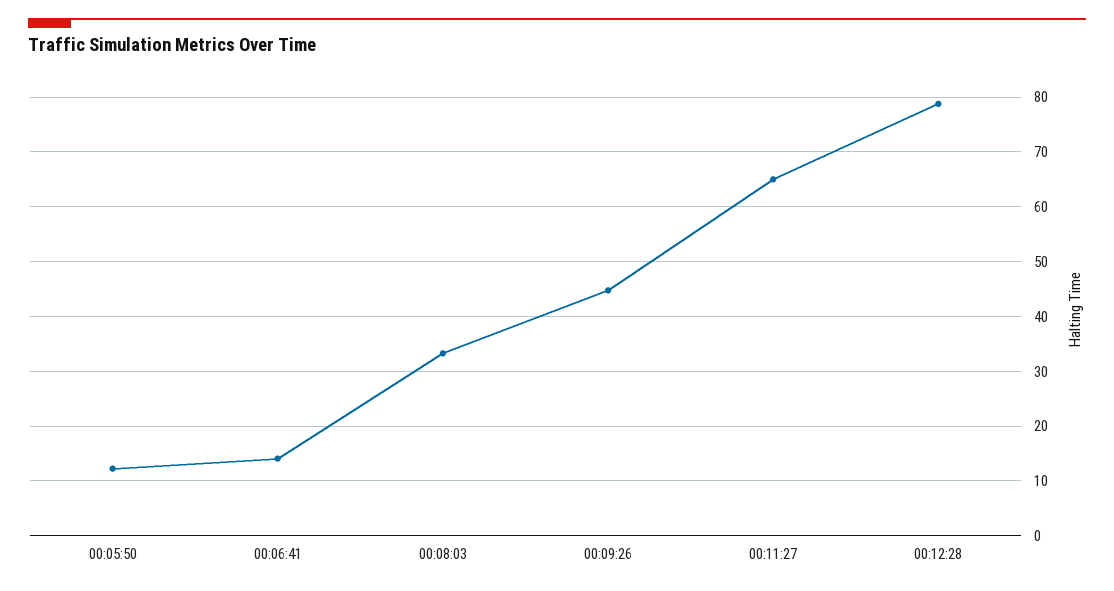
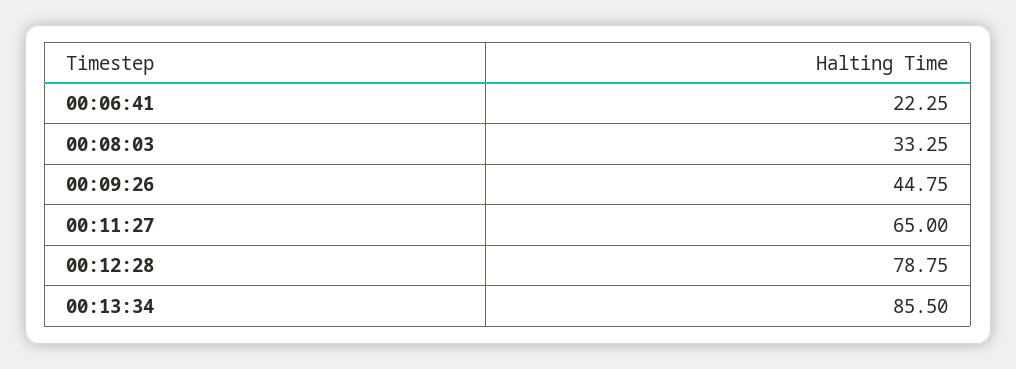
00:05:50: 12 -> none
00:06:41: 14 -> 22.25
00:13:34: none -> 85.5

